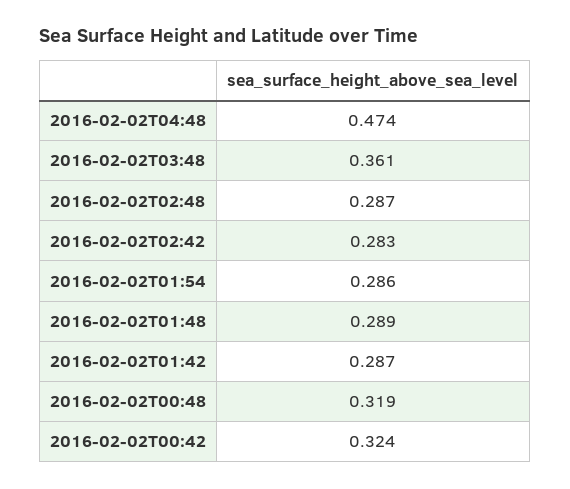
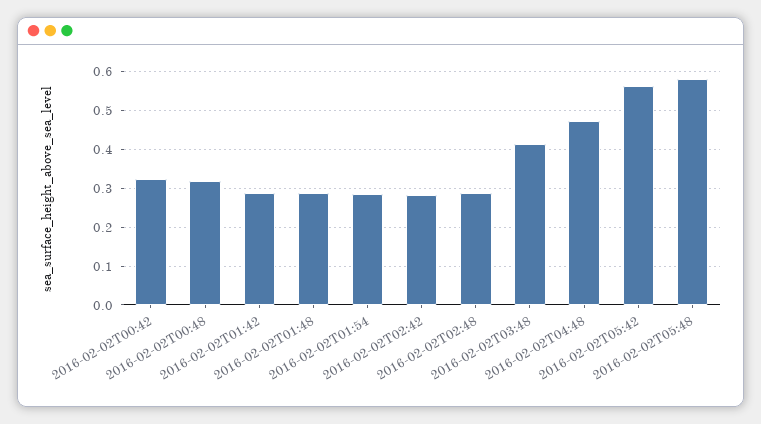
2016-02-02T03:48: 0.361 -> 0.42
2016-02-02T05:42: none -> 0.56
2016-02-02T05:48: none -> 0.58

